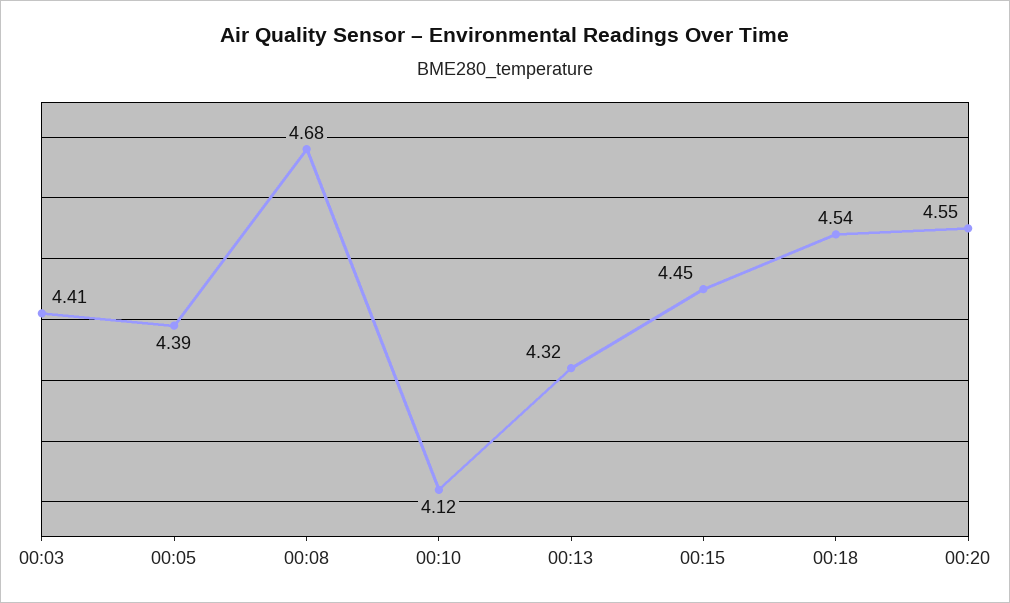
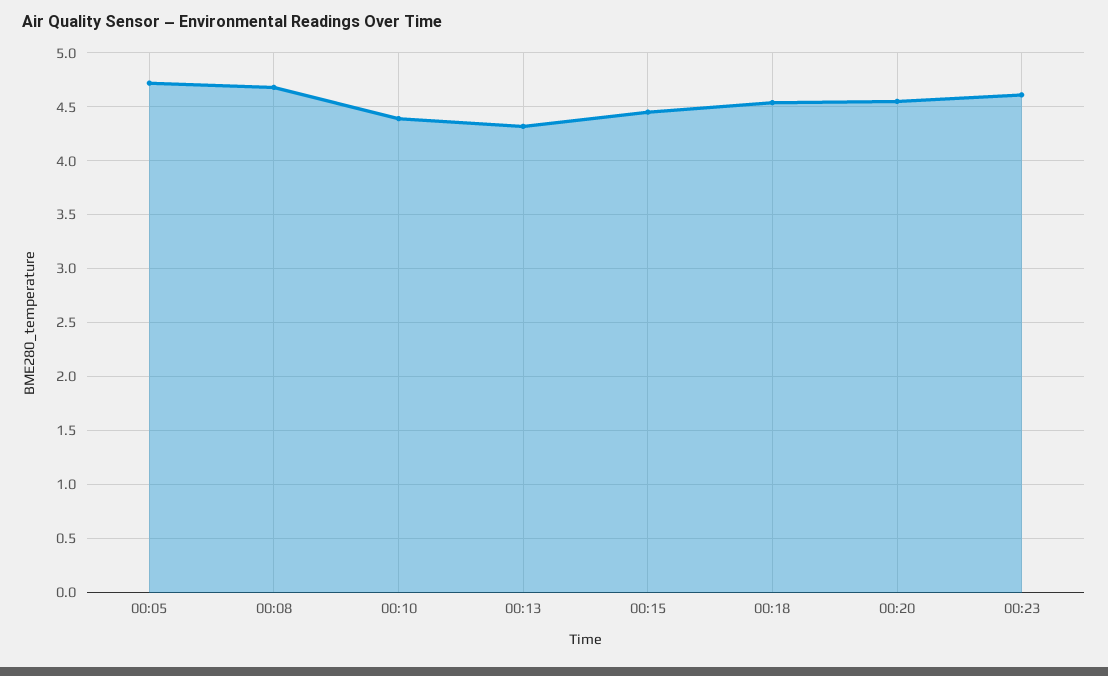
00:03: 4.41 -> none
00:05: 4.39 -> 4.7
00:10: 4.12 -> 4.4
00:23: none -> 4.6

